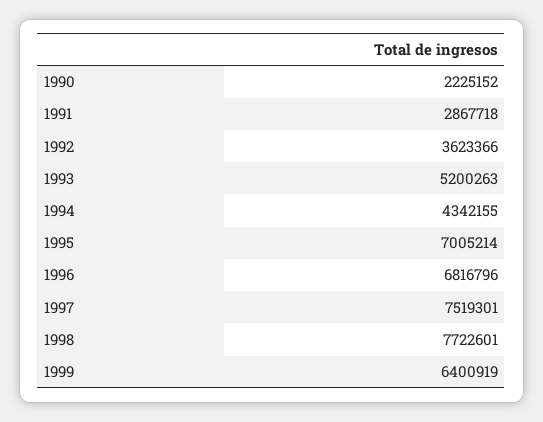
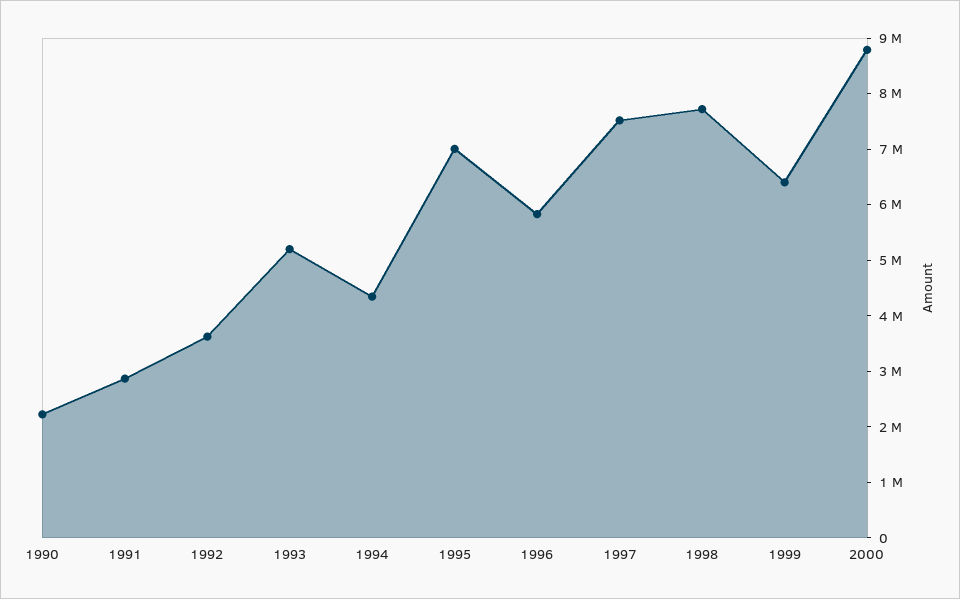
1996: 6816796 -> 5800000
2000: none -> 8800000

